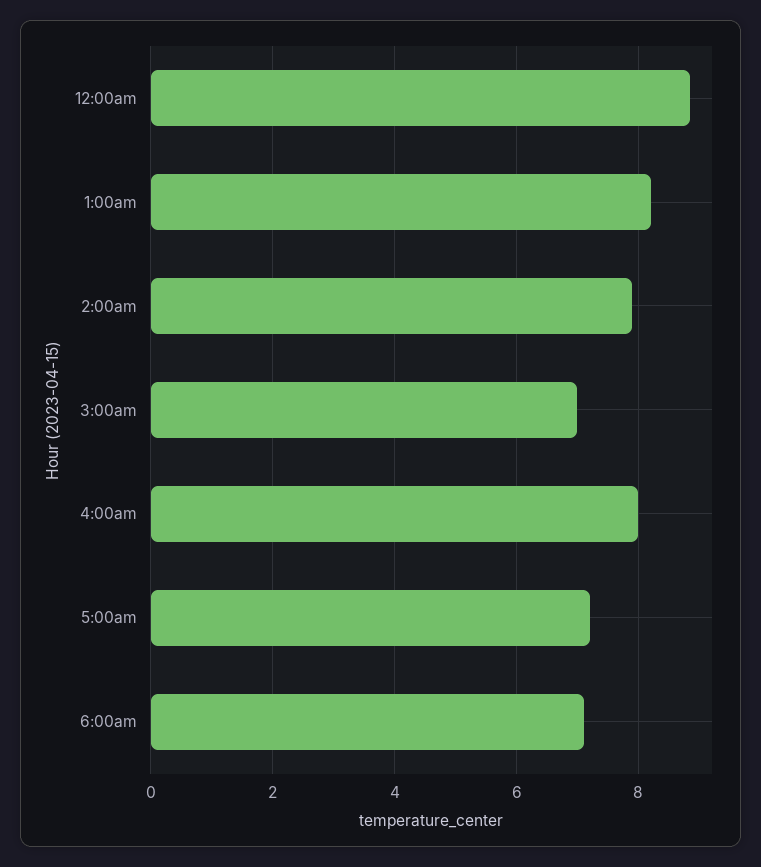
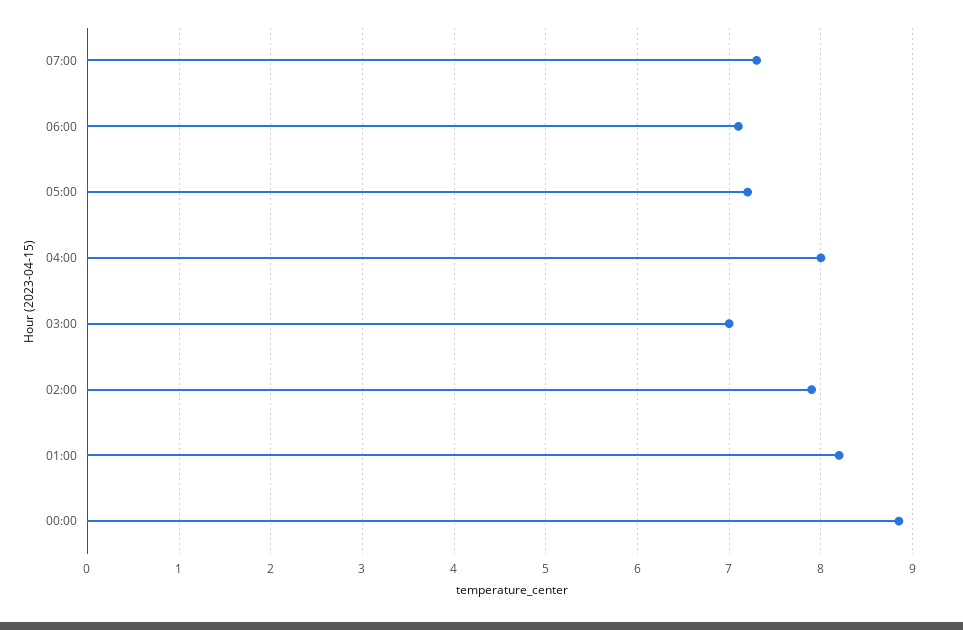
07:00: none -> 7.3

